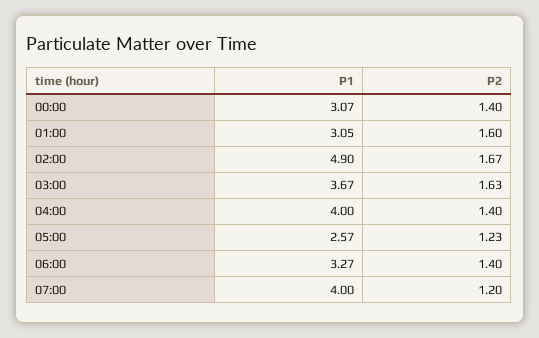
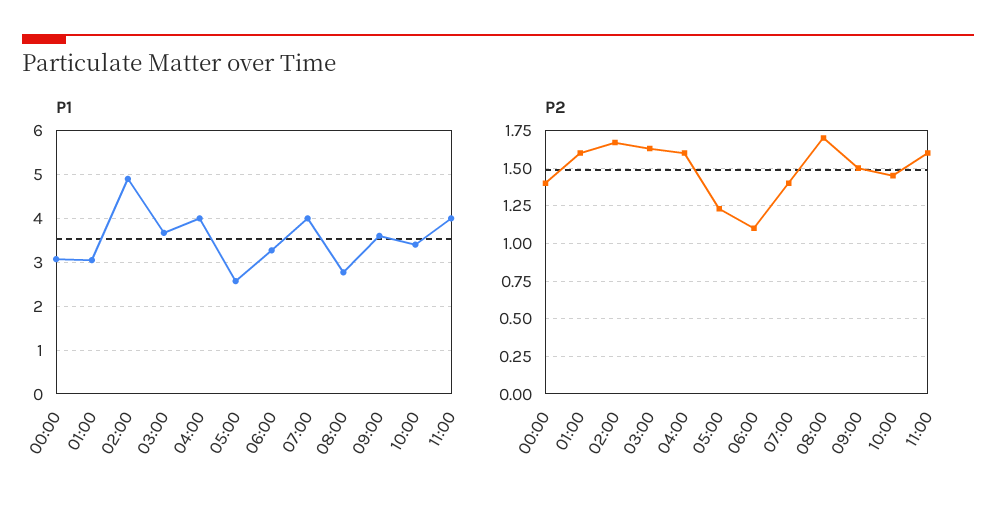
P2, 04:00: 1.4 -> 1.6
P2, 06:00: 1.4 -> 1.1
P2, 07:00: 1.2 -> 1.4
P1, 08:00: none -> 2.8
P1, 09:00: none -> 3.6
P1, 10:00: none -> 3.4
P1, 11:00: none -> 4
P2, 08:00: none -> 1.7
P2, 09:00: none -> 1.5
P2, 10:00: none -> 1.45
P2, 11:00: none -> 1.6

